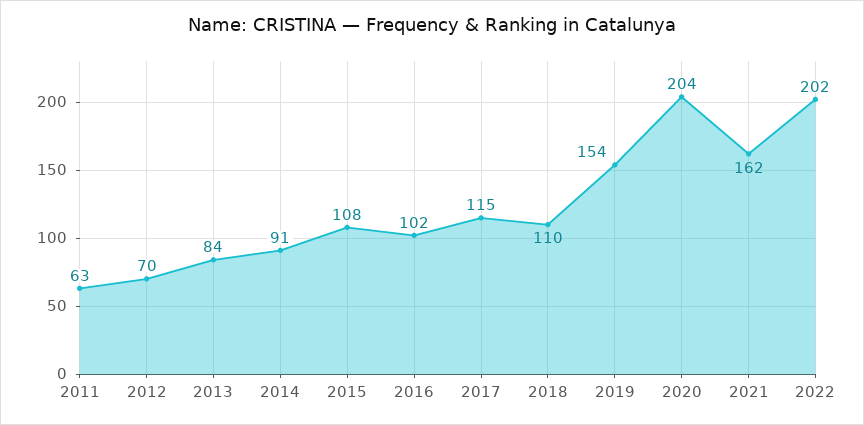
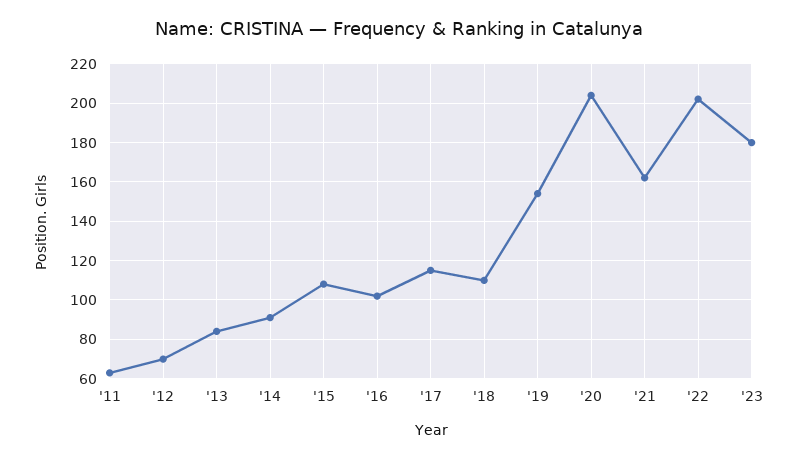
'23: none -> 180

